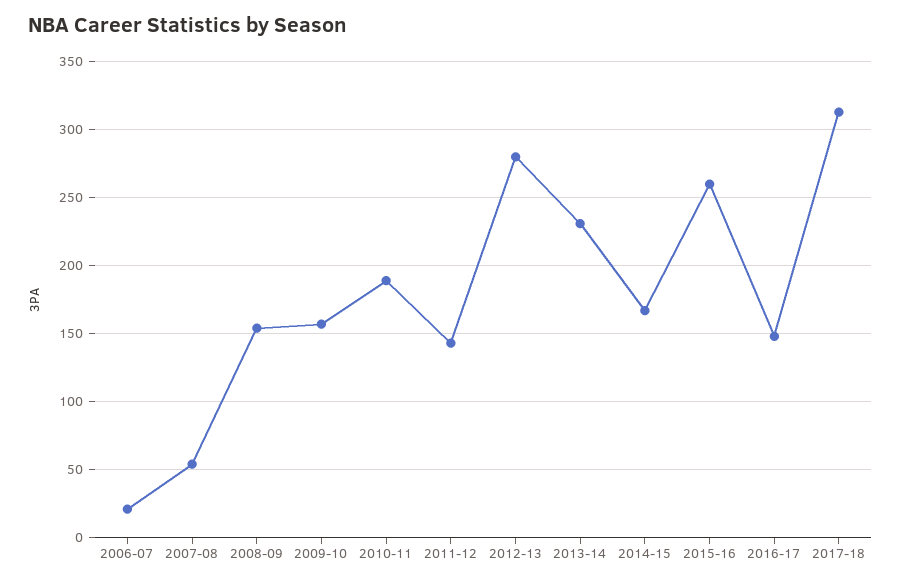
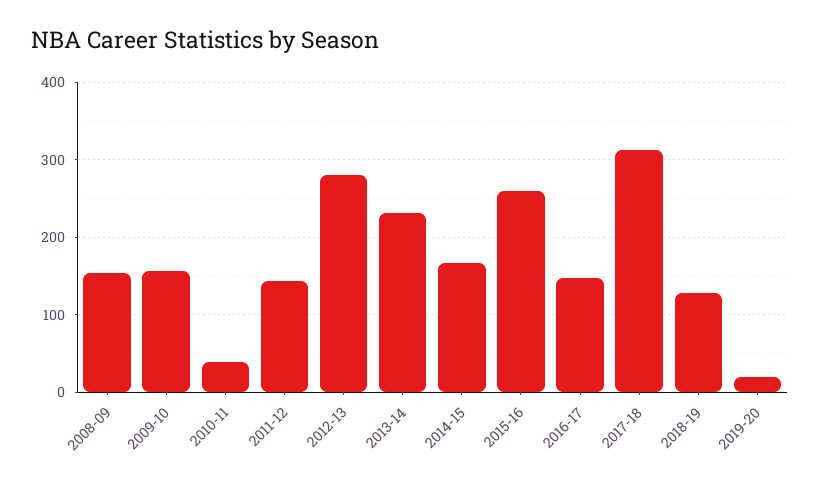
2006-07: 20 -> none
2007-08: 55 -> none
2010-11: 190 -> 40
2018-19: none -> 130
2019-20: none -> 20

